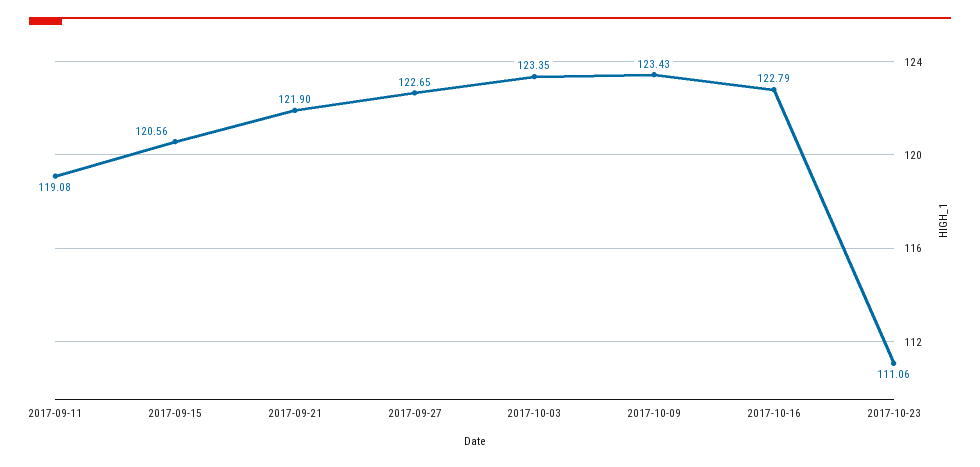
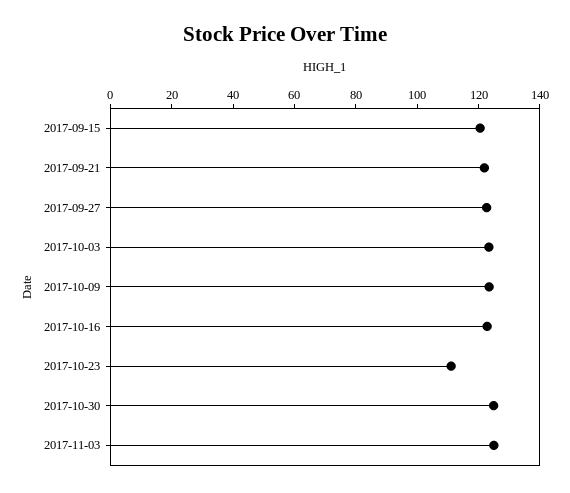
2017-09-11: 119.08 -> none
2017-10-30: none -> 125
2017-11-03: none -> 125

